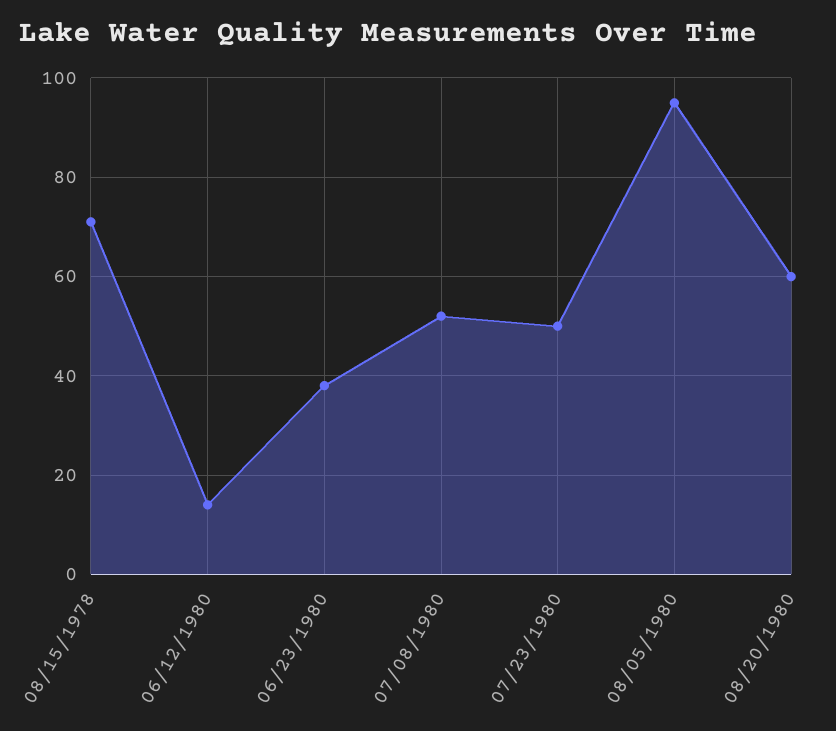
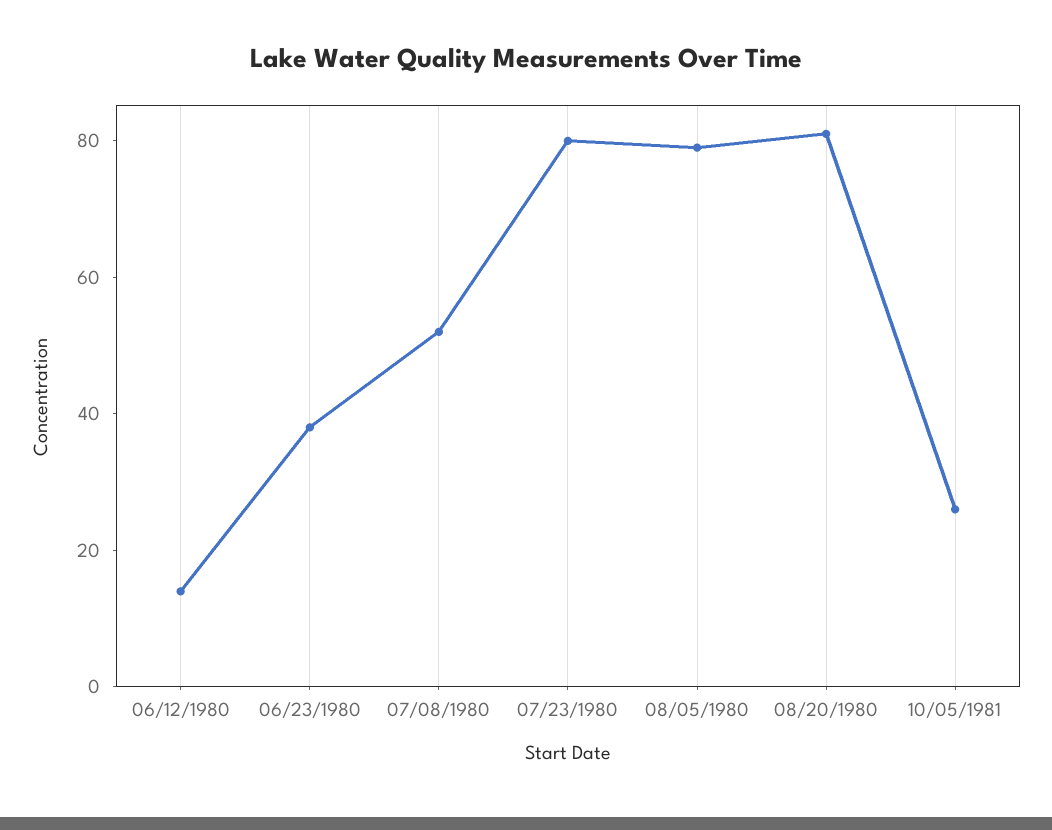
08/15/1978: 70 -> none
07/23/1980: 50 -> 80
08/05/1980: 95 -> 80
08/20/1980: 60 -> 80
10/05/1981: none -> 25

